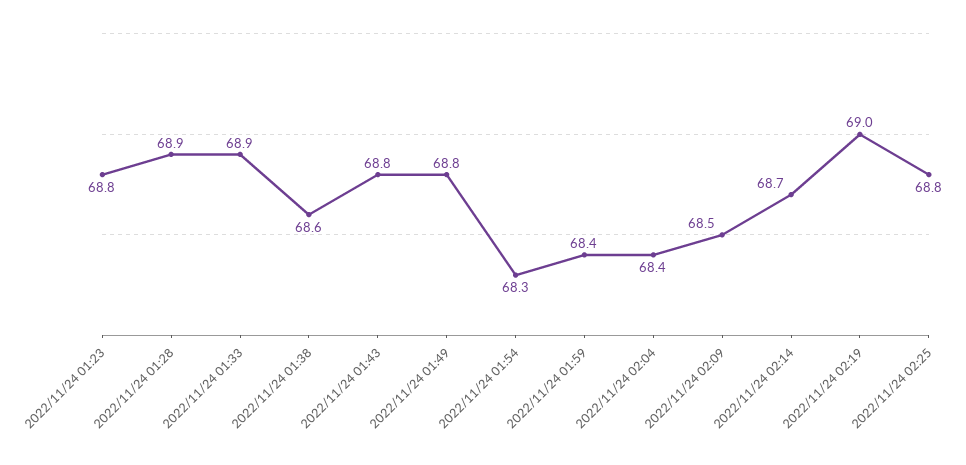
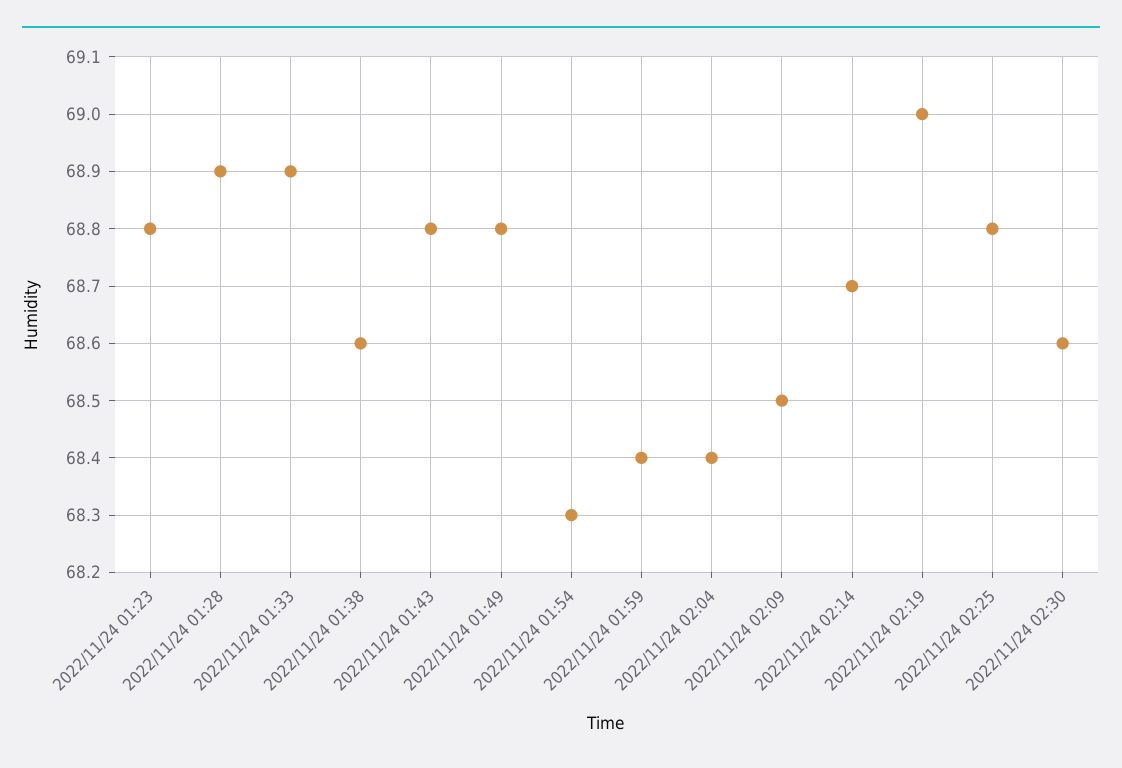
2022/11/24 02:30: none -> 68.6

